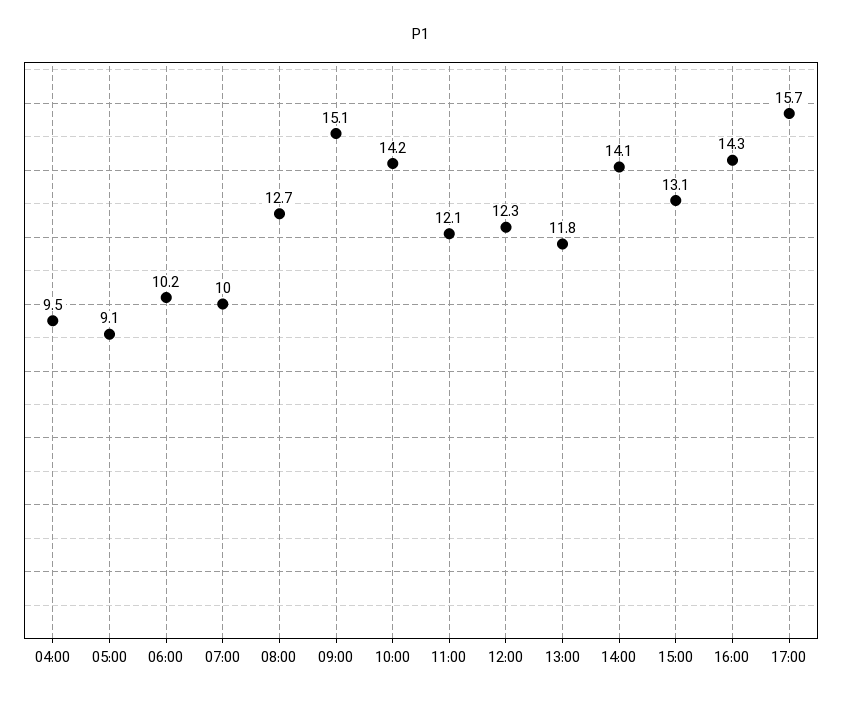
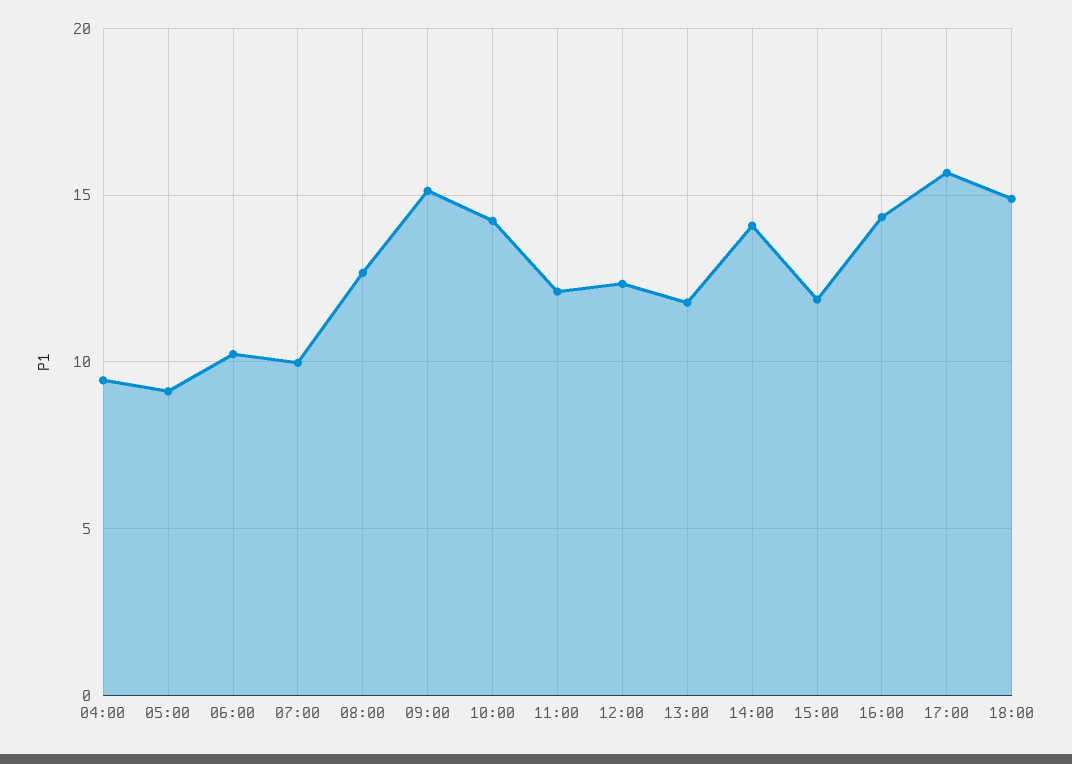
15:00: 13.1 -> 12
18:00: none -> 15

